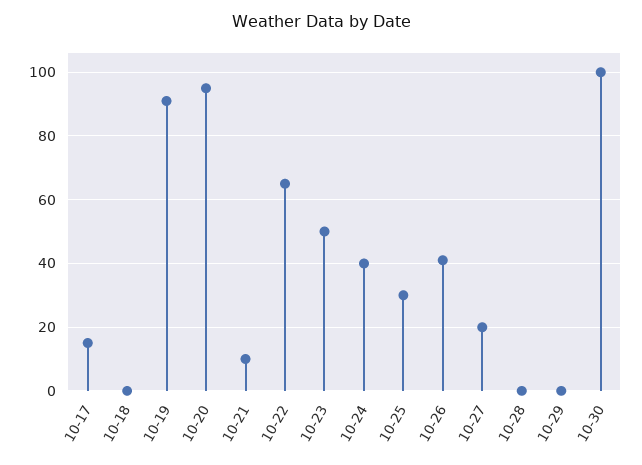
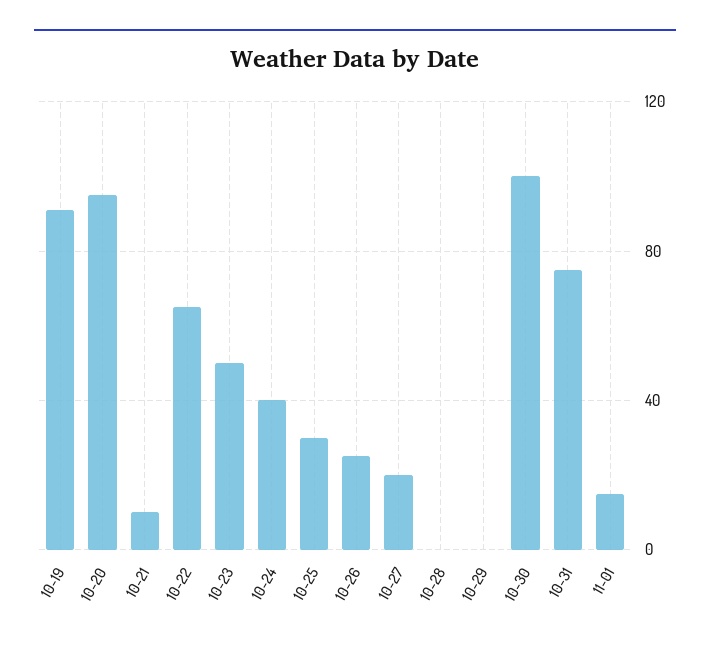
10-17: 15 -> none
10-18: 0 -> none
10-26: 40 -> 25
10-31: none -> 75
11-01: none -> 15

